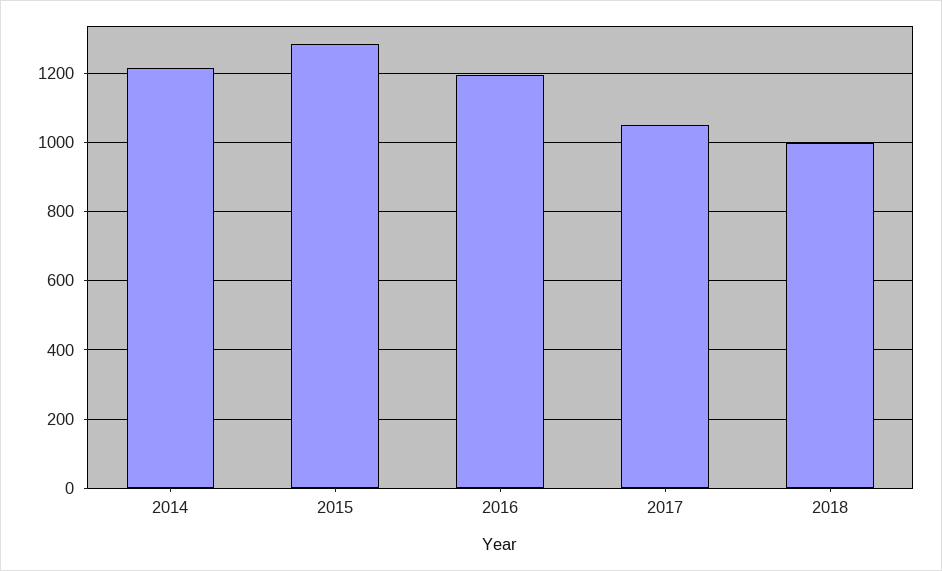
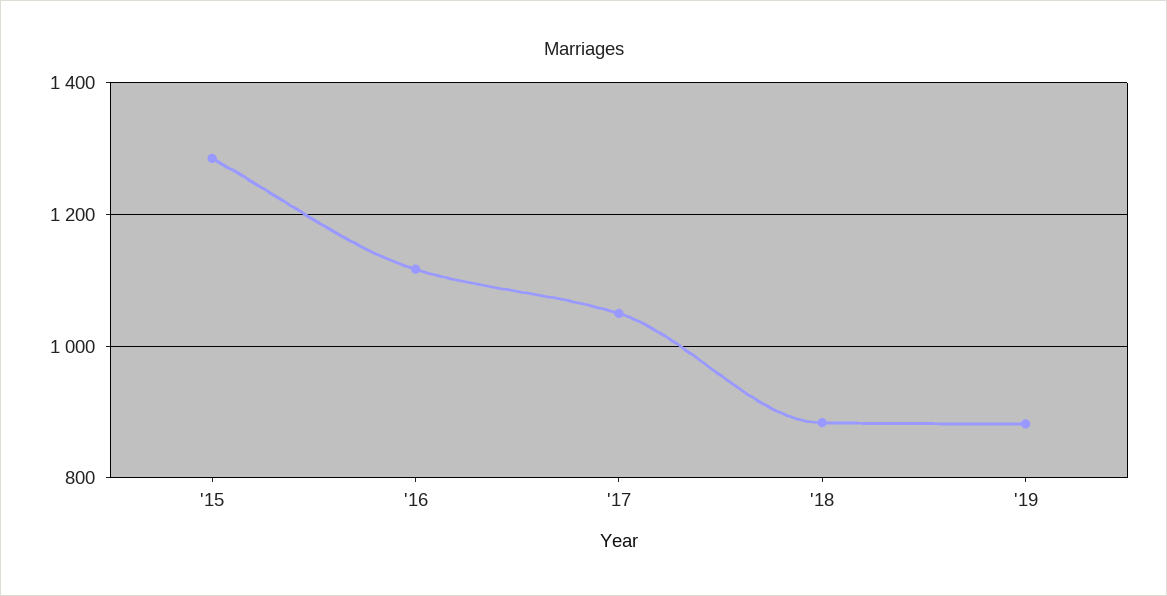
2014: 1220 -> none
2016: 1200 -> 1120
2018: 1000 -> 880
'19: none -> 880

